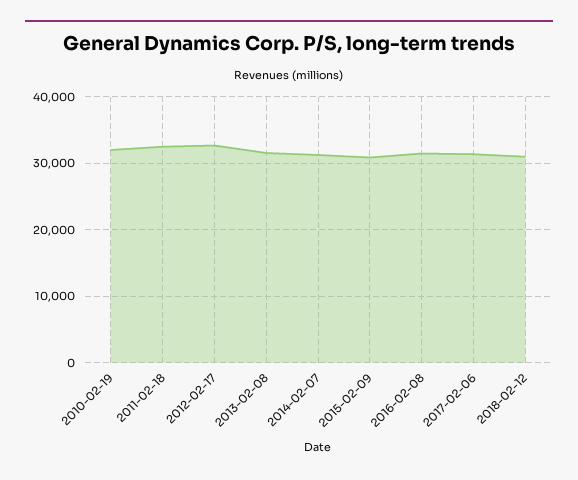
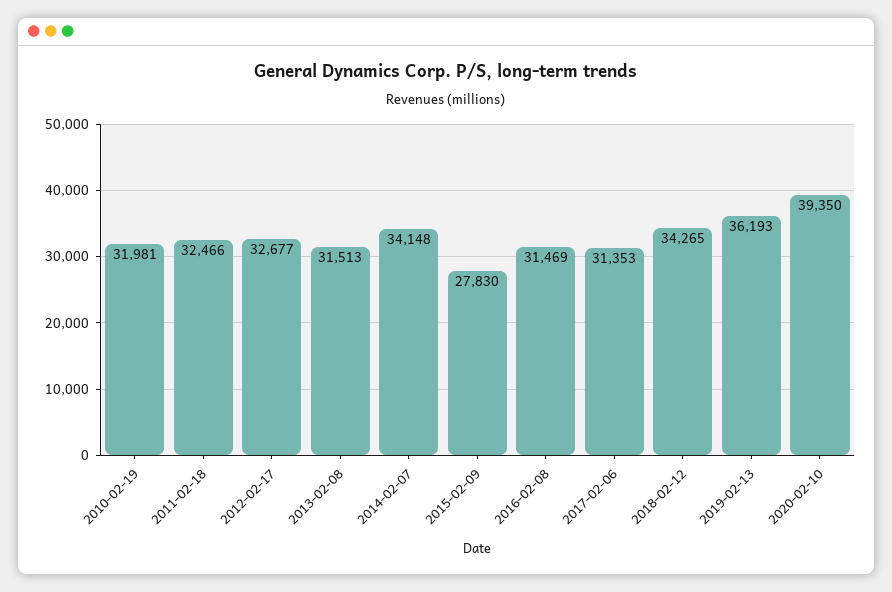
2014-02-07: 31000 -> 34148
2015-02-09: 31000 -> 27830
2018-02-12: 31000 -> 34265
2019-02-13: none -> 36193
2020-02-10: none -> 39350

